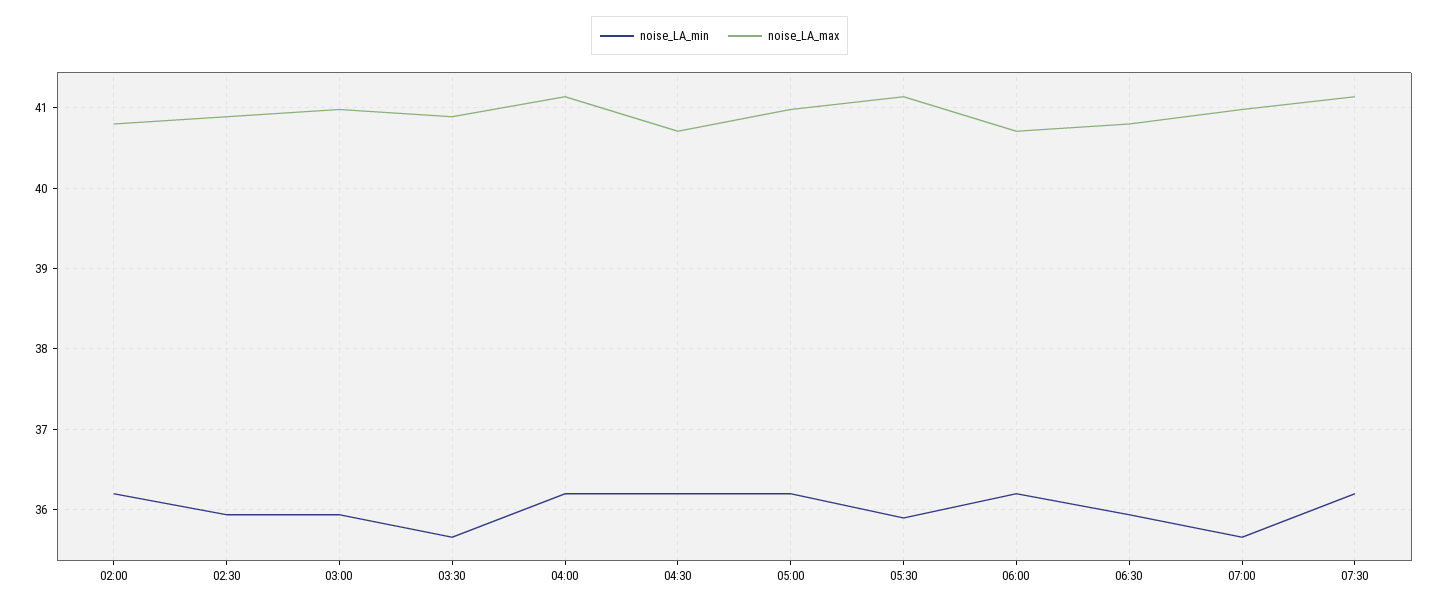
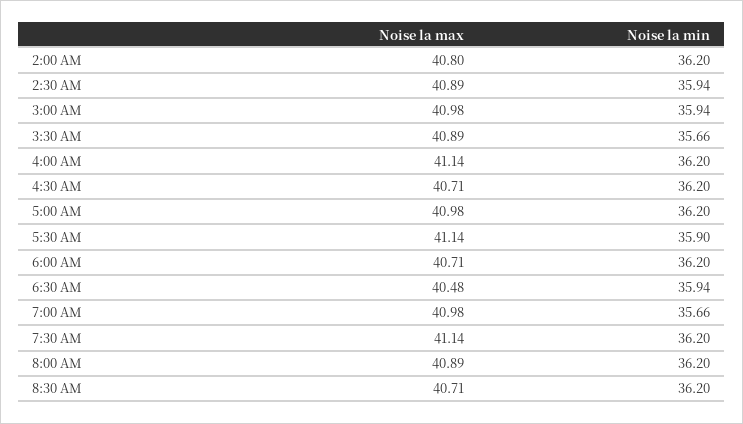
noise_LA_max, 06:30: 40.8 -> 40.48
noise_LA_max, 8:00 AM: none -> 40.89
noise_LA_min, 8:00 AM: none -> 36.2
noise_LA_max, 8:30 AM: none -> 40.71
noise_LA_min, 8:30 AM: none -> 36.2

